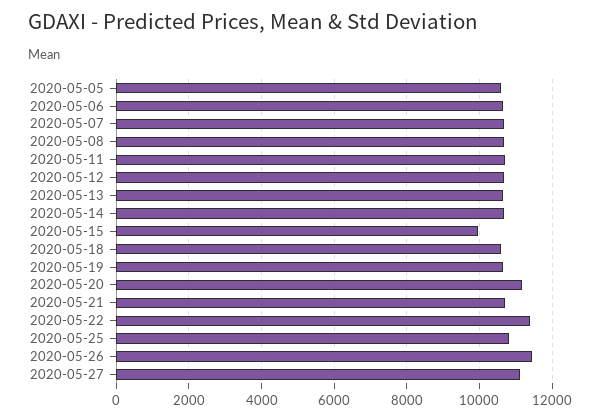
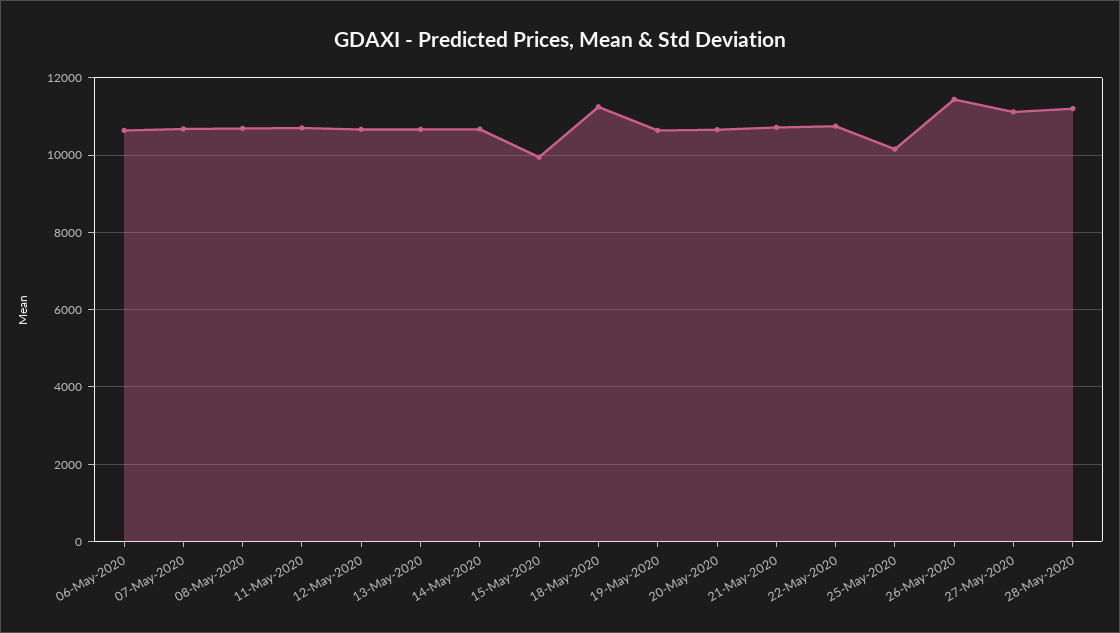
2020-05-05: 10600 -> none
2020-05-18: 10600 -> 11200
2020-05-20: 11200 -> 10600
2020-05-22: 11400 -> 10800
2020-05-25: 10800 -> 10200
28-May-2020: none -> 11200

